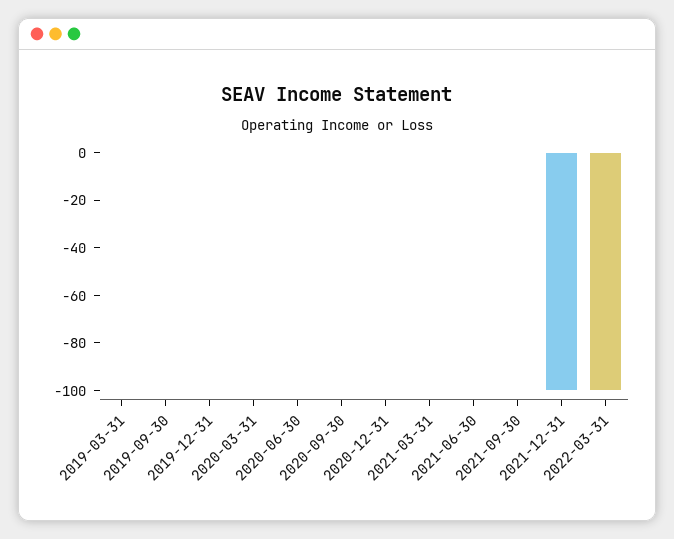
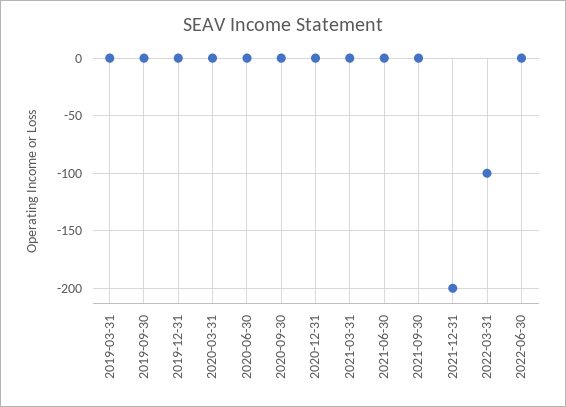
2021-12-31: -100 -> -200
2022-06-30: none -> 0

